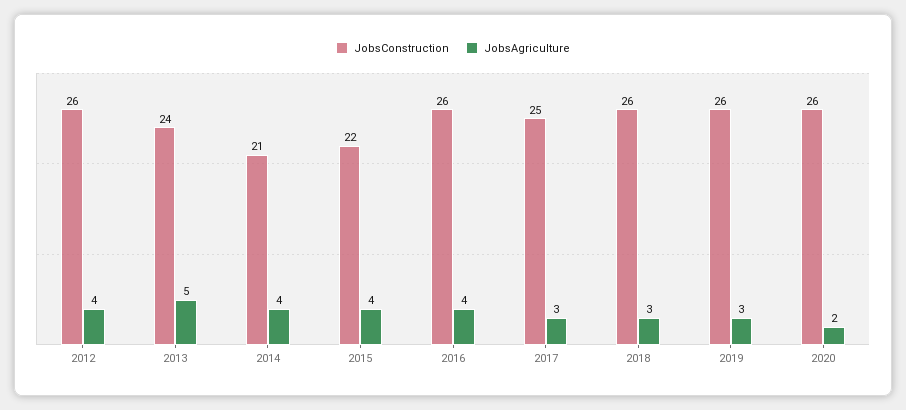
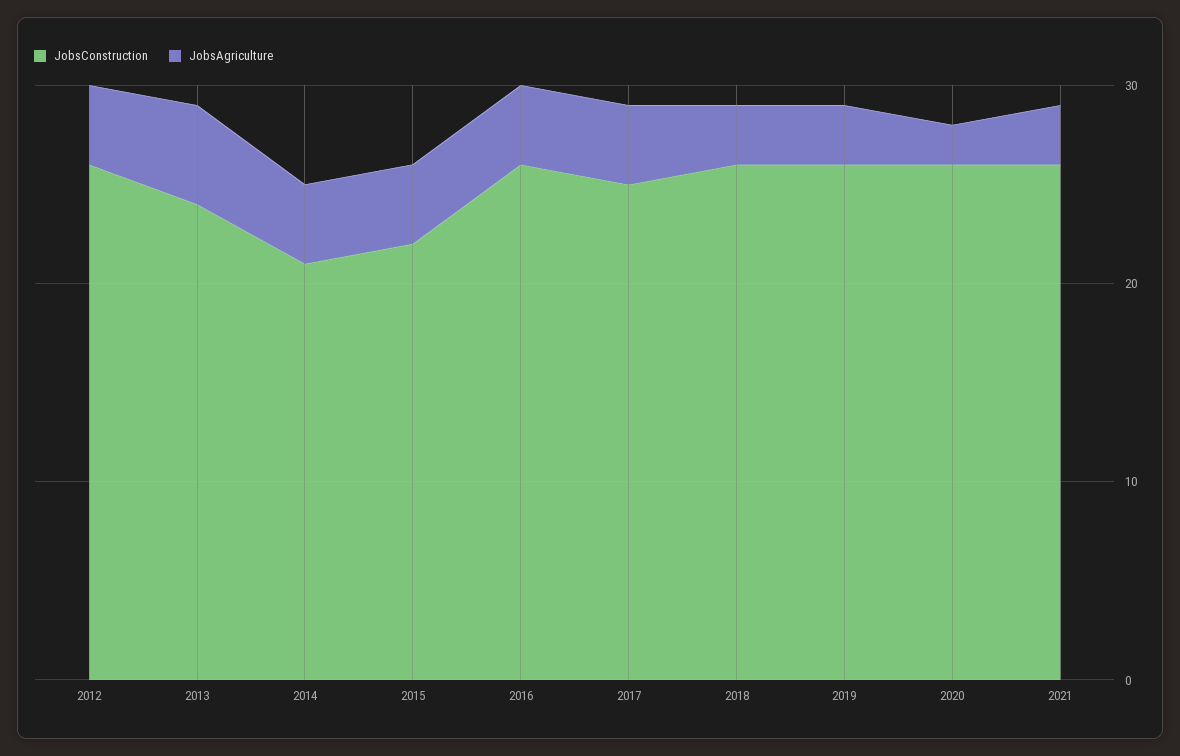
JobsAgriculture, 2017: 3 -> 4
JobsConstruction, 2021: none -> 26
JobsAgriculture, 2021: none -> 3

